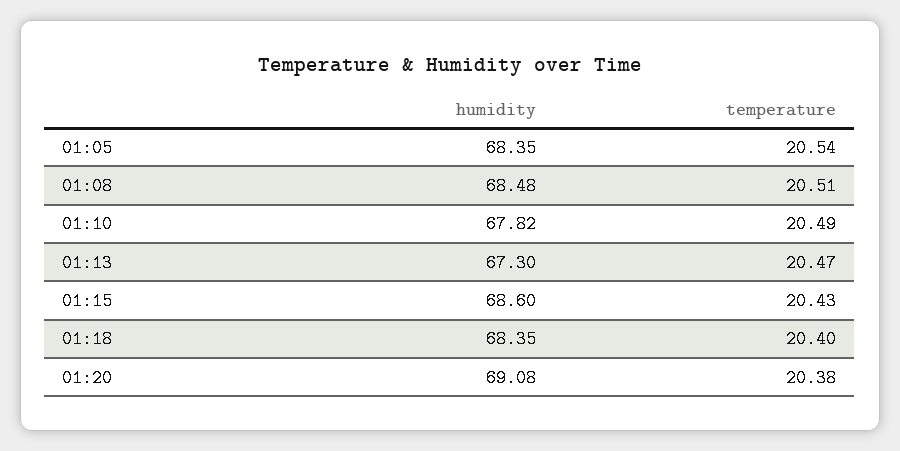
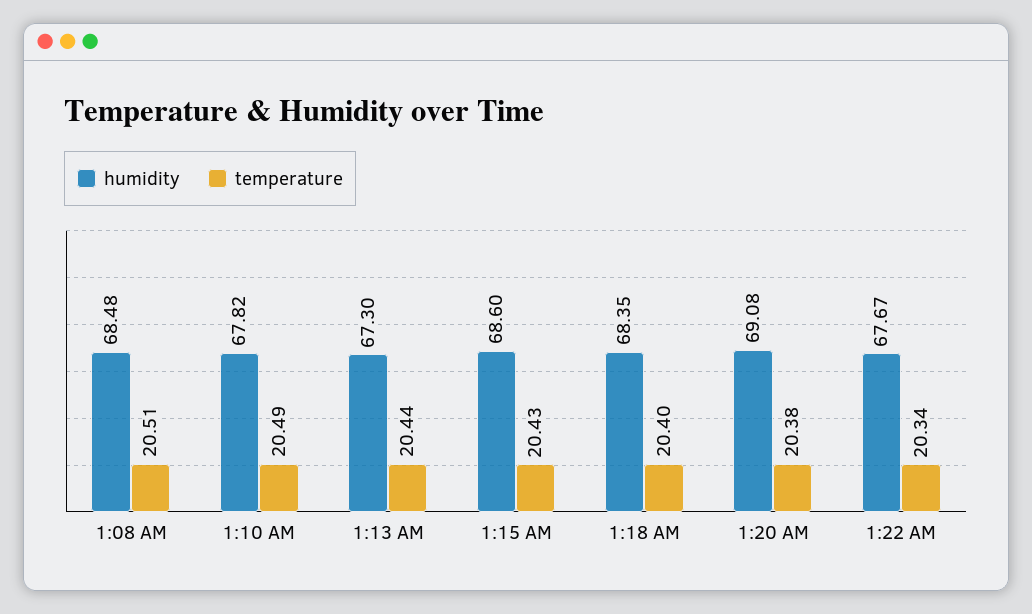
humidity, 01:05: 68.35 -> none
temperature, 01:05: 20.54 -> none
temperature, 01:13: 20.47 -> 20.44
humidity, 1:22 AM: none -> 67.67
temperature, 1:22 AM: none -> 20.34

